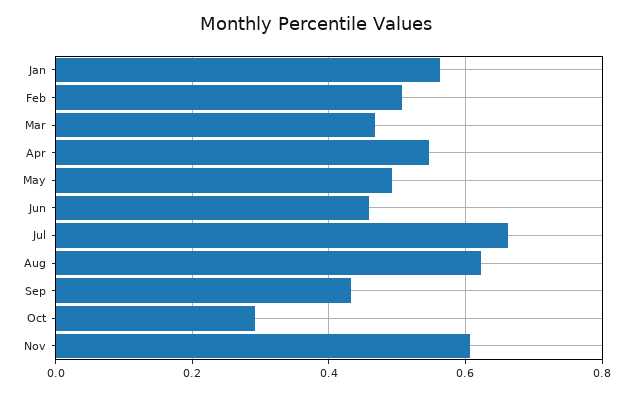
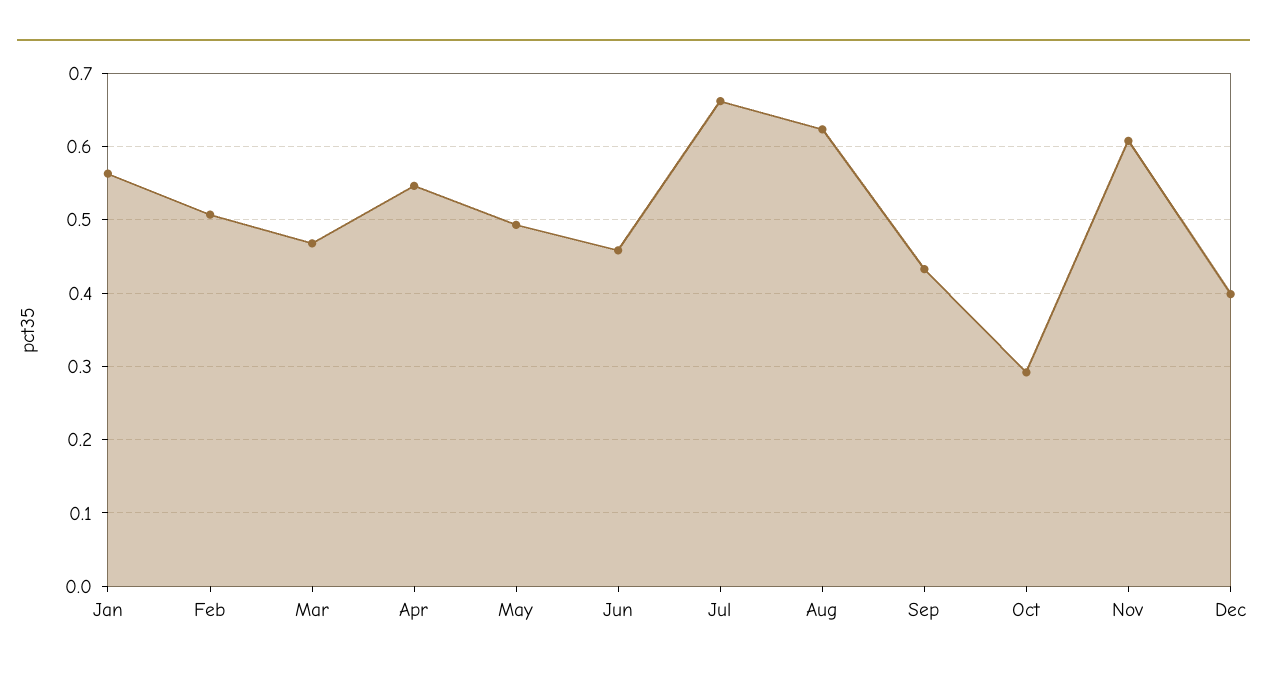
Dec: none -> 0.4

